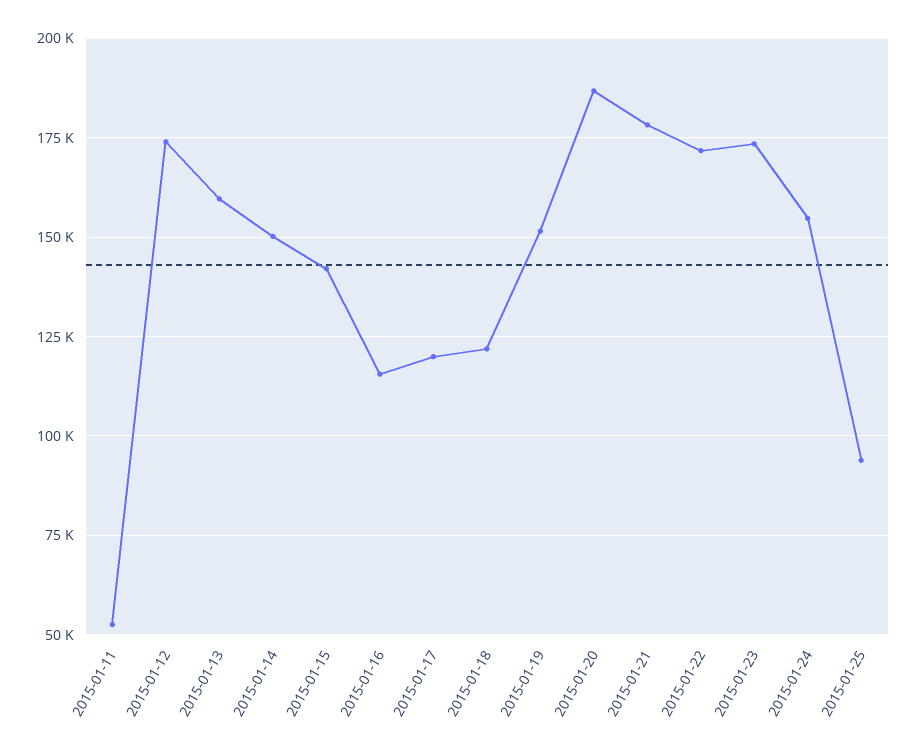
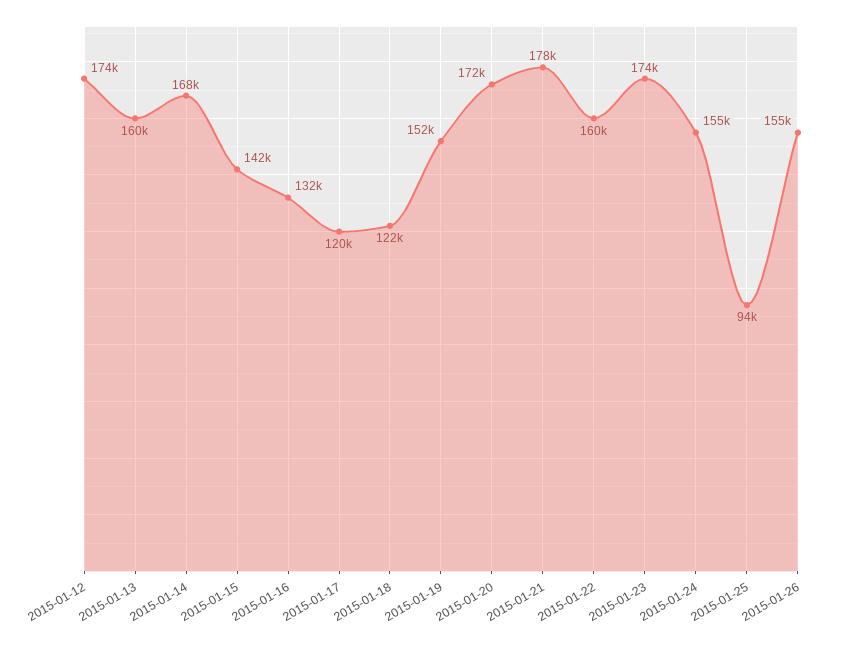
2015-01-11: 52500 -> none
2015-01-14: 150000 -> 168000
2015-01-16: 115000 -> 132000
2015-01-20: 187500 -> 172000
2015-01-22: 172500 -> 160000
2015-01-26: none -> 155000

